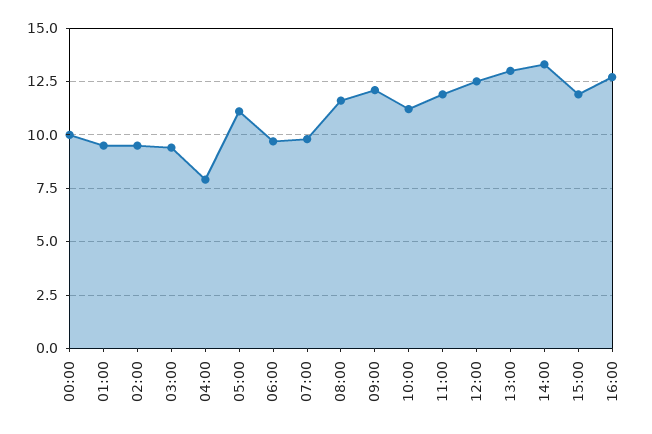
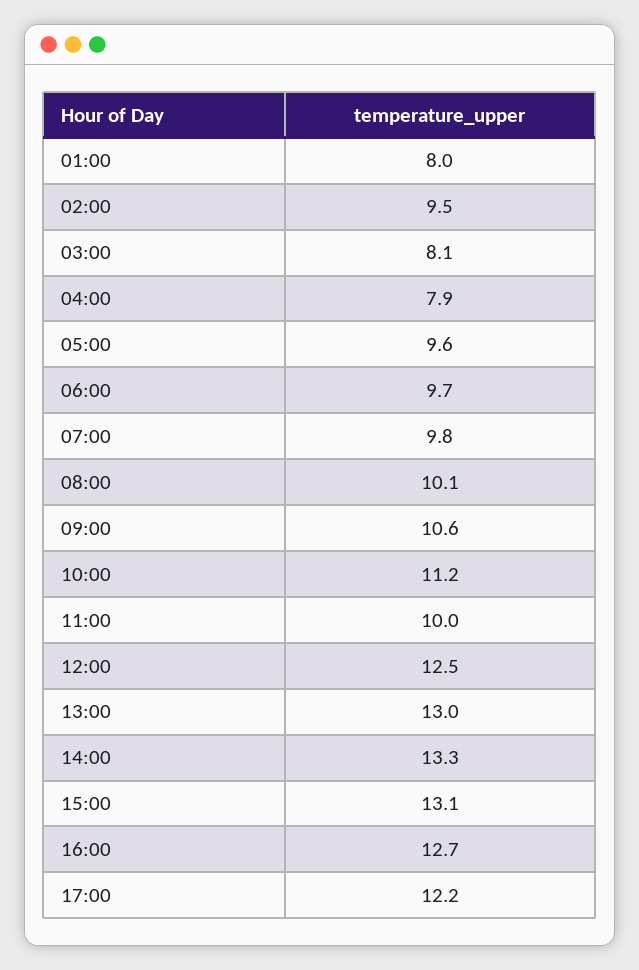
00:00: 10 -> none
01:00: 9.5 -> 8
03:00: 9.5 -> 8.1
05:00: 11 -> 9.6
08:00: 11.5 -> 10.1
09:00: 12 -> 10.6
11:00: 12 -> 10
15:00: 12 -> 13.1
17:00: none -> 12.2

